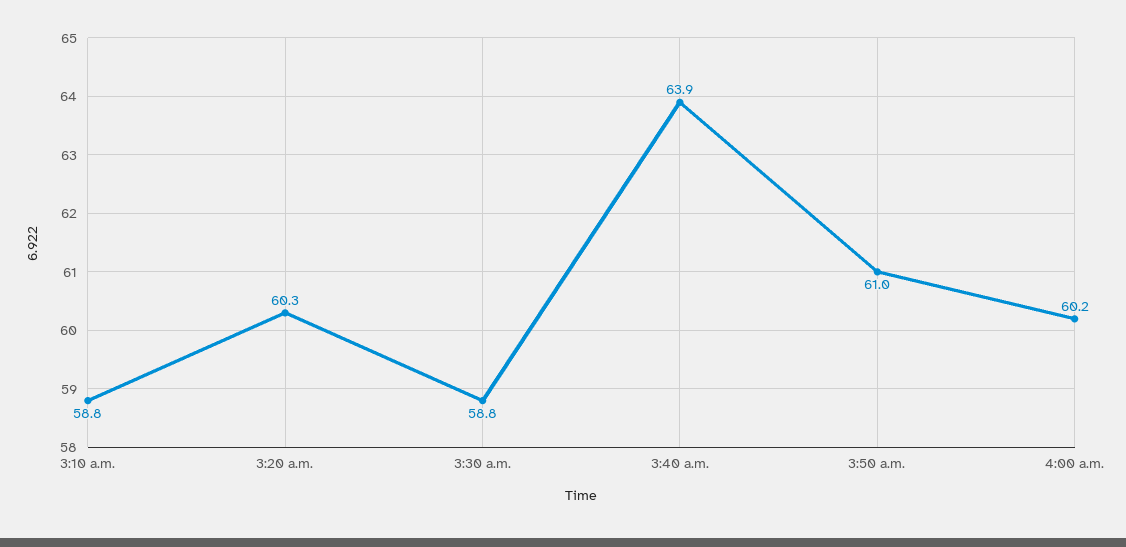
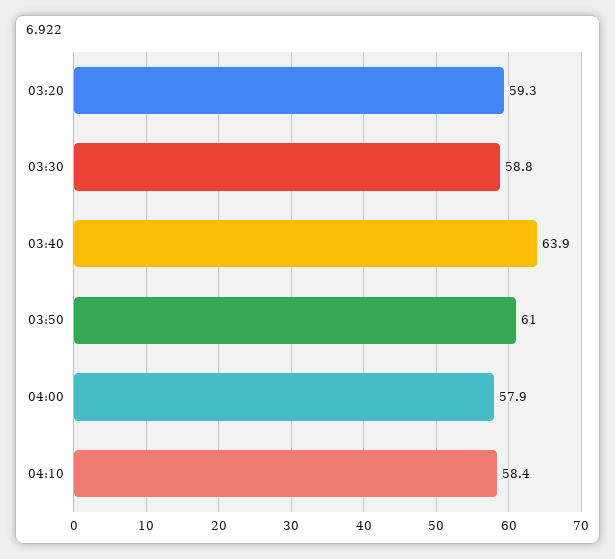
3:10 a.m.: 58.8 -> none
3:20 a.m.: 60.3 -> 59.3
4:00 a.m.: 60.2 -> 57.9
04:10: none -> 58.4

